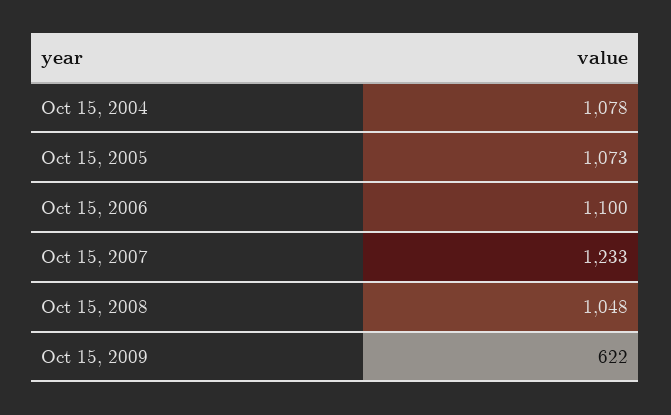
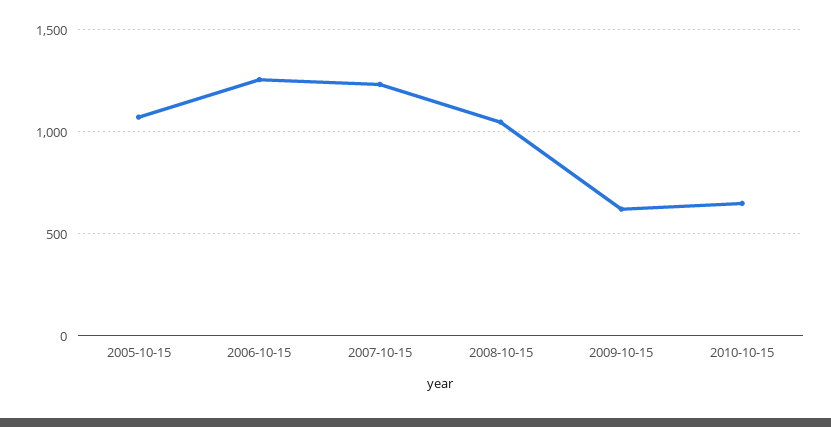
Oct 15, 2004: 1078 -> none
Oct 15, 2006: 1100 -> 1250
2010-10-15: none -> 650

